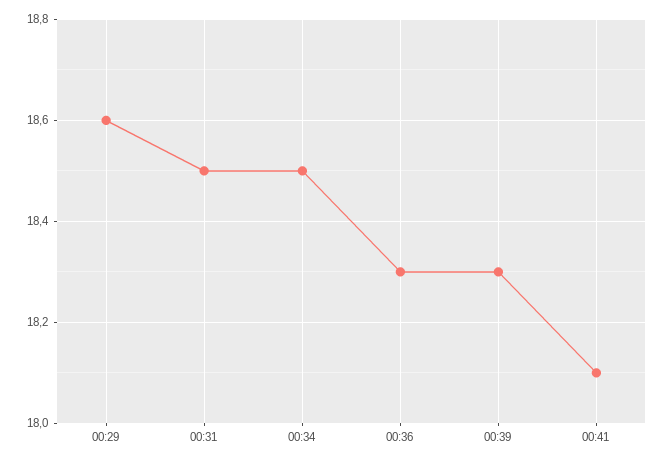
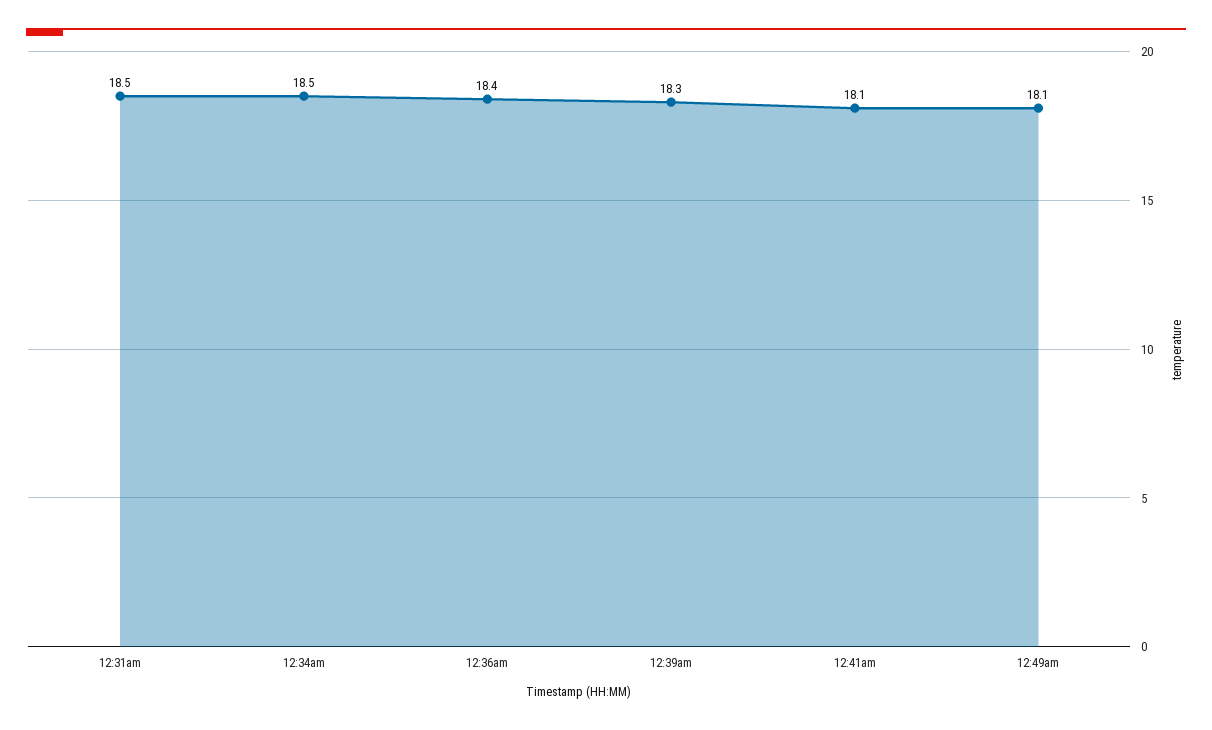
00:29: 18.6 -> none
00:36: 18.3 -> 18.4
12:49am: none -> 18.1

